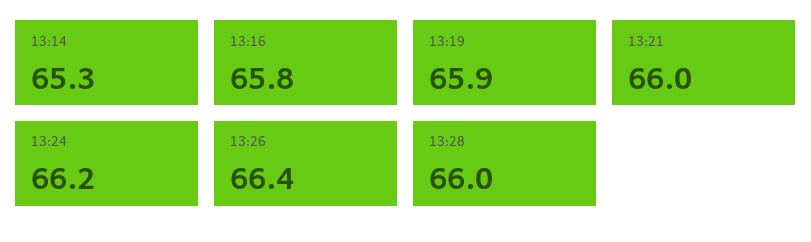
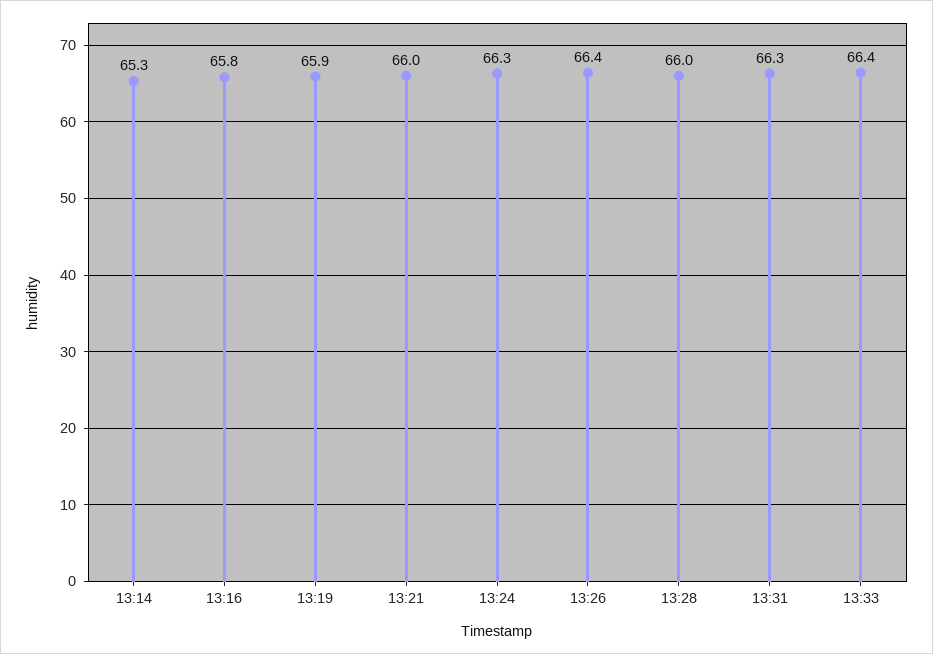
13:24: 66.2 -> 66.3
13:31: none -> 66.3
13:33: none -> 66.4

